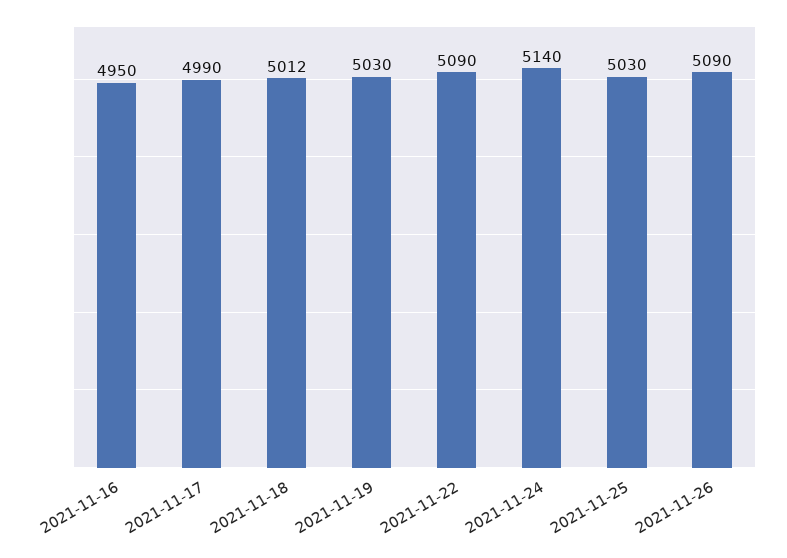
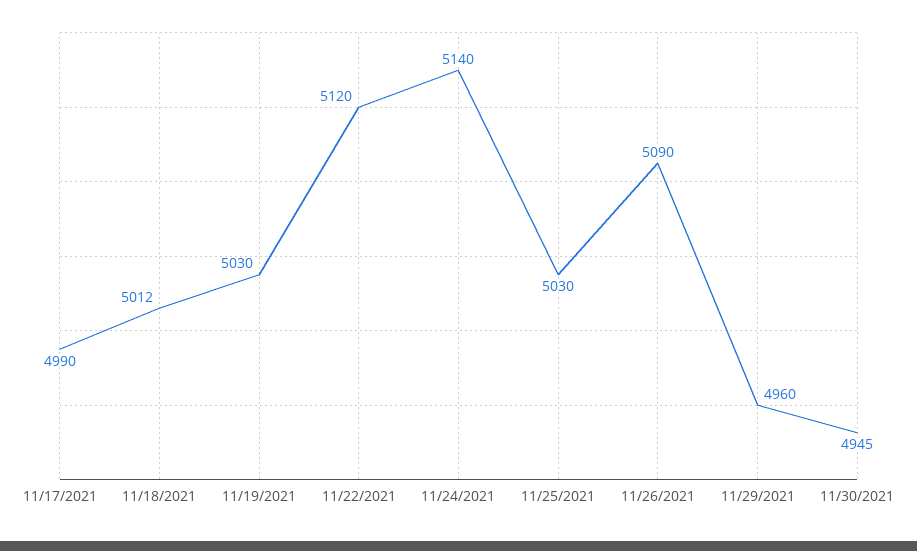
2021-11-16: 4950 -> none
2021-11-22: 5090 -> 5120
11/29/2021: none -> 4960
11/30/2021: none -> 4945

